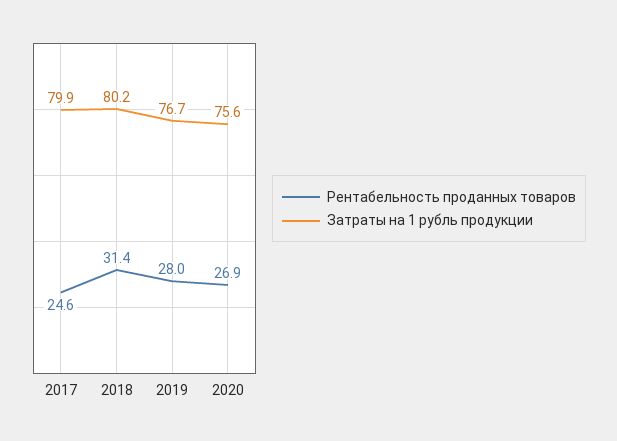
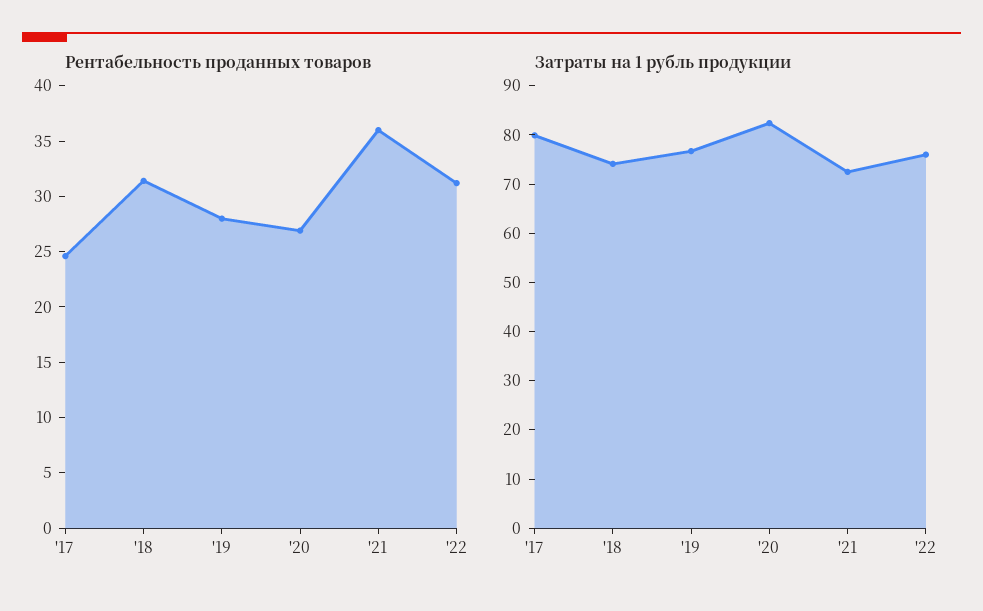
Затраты на 1 рубль продукции, 2018: 80.2 -> 74
Затраты на 1 рубль продукции, 2020: 75.6 -> 82
Рентабельность проданных товаров, '21: none -> 36
Рентабельность проданных товаров, '22: none -> 31
Затраты на 1 рубль продукции, '21: none -> 72
Затраты на 1 рубль продукции, '22: none -> 76

